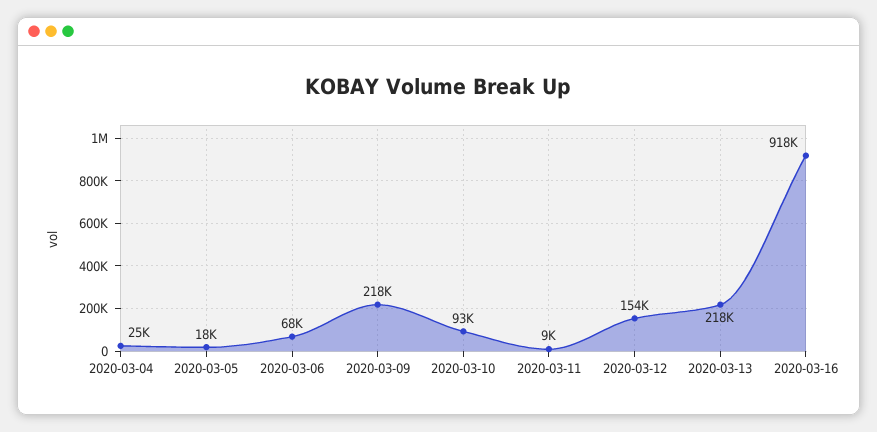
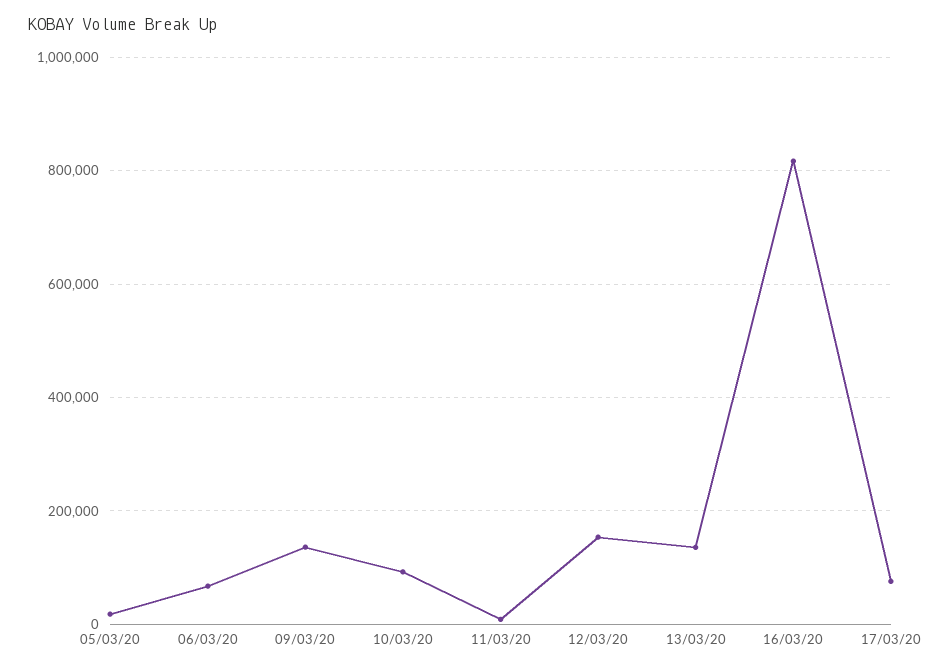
2020-03-04: 25000 -> none
2020-03-09: 218000 -> 140000
2020-03-13: 218000 -> 140000
2020-03-16: 918000 -> 820000
17/03/20: none -> 80000

